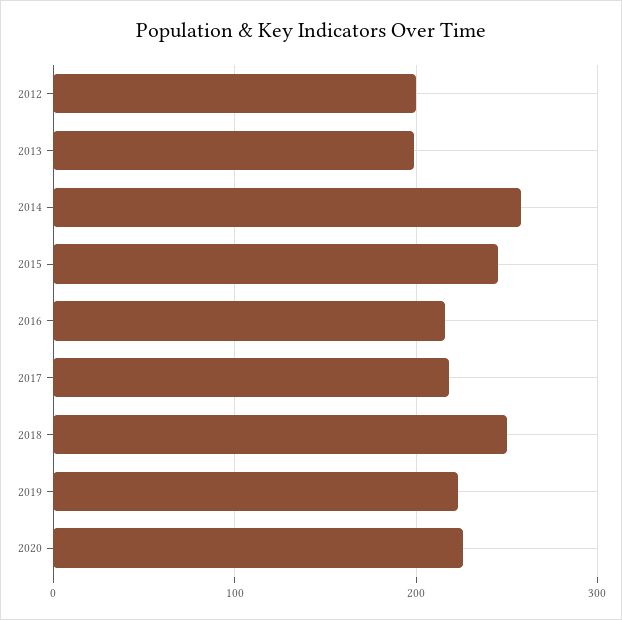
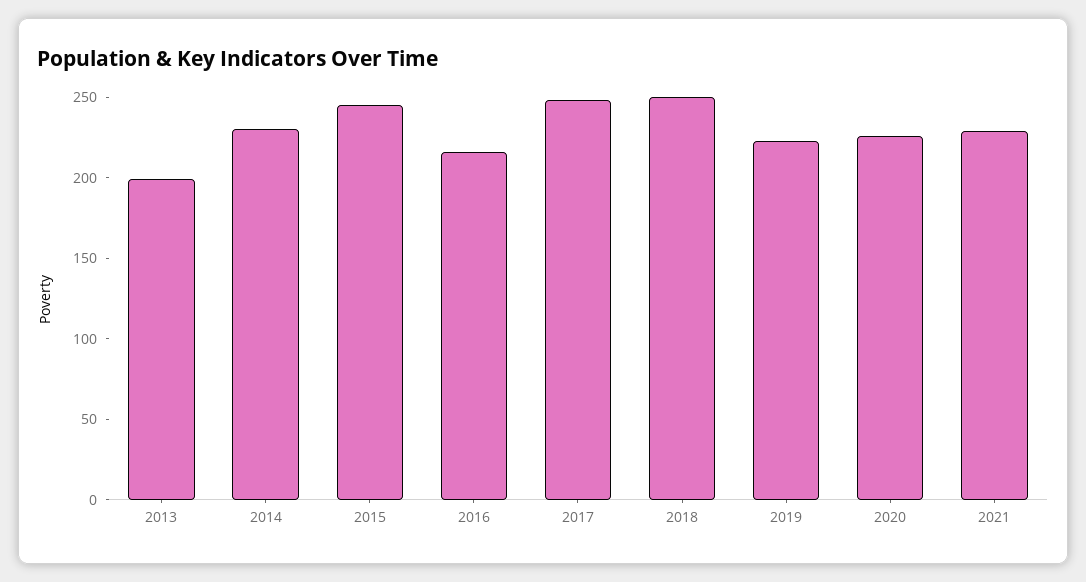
2012: 200 -> none
2014: 260 -> 230
2017: 220 -> 250
2021: none -> 230

